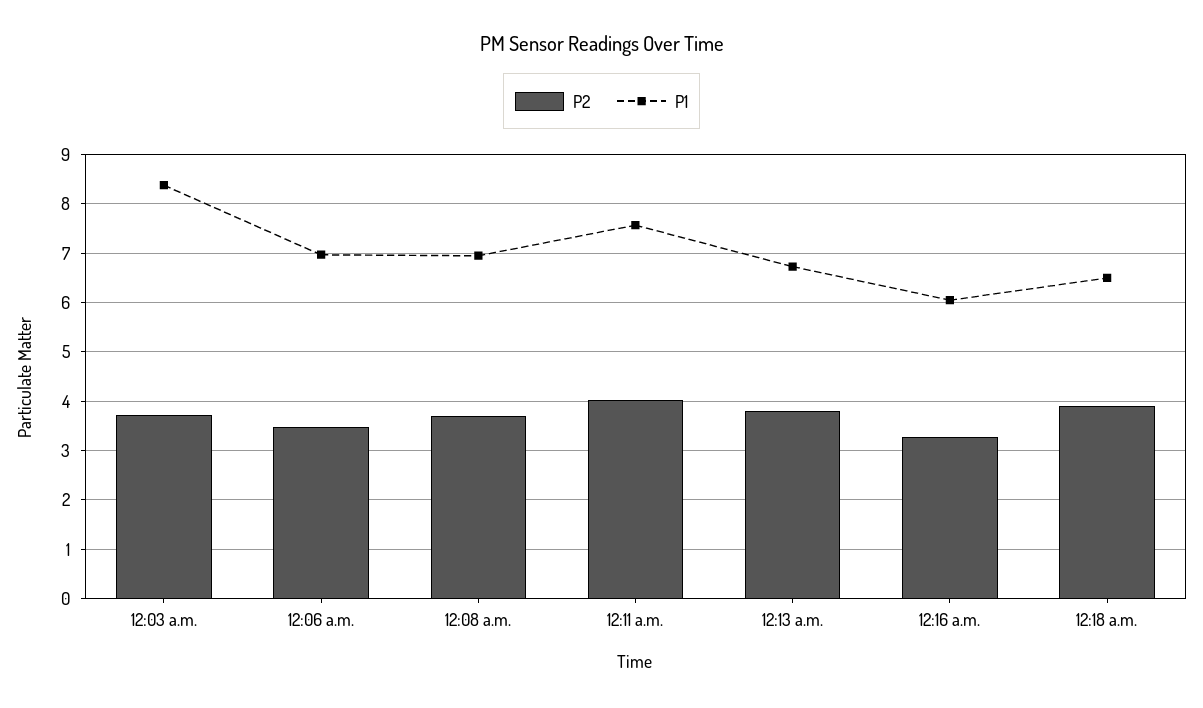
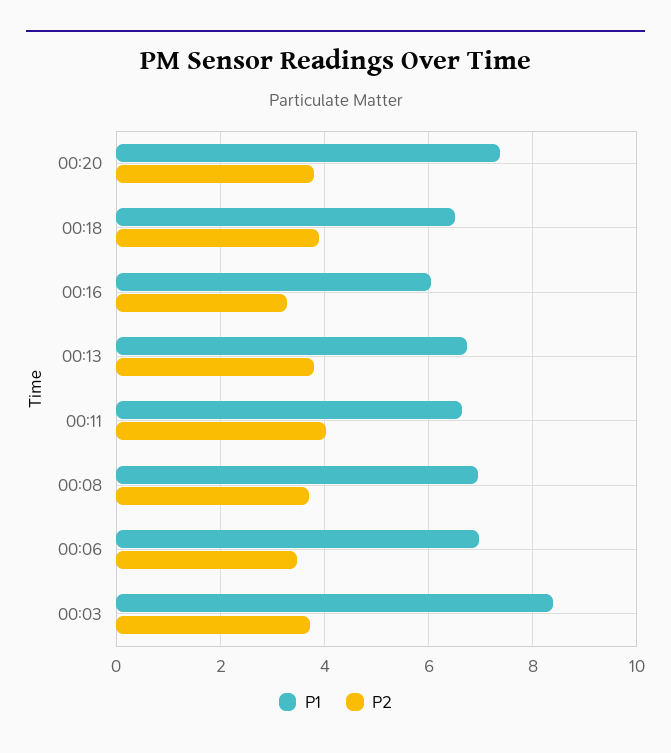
P1, 12:11 a.m.: 7.6 -> 6.6
P1, 00:20: none -> 7.4
P2, 00:20: none -> 3.8

